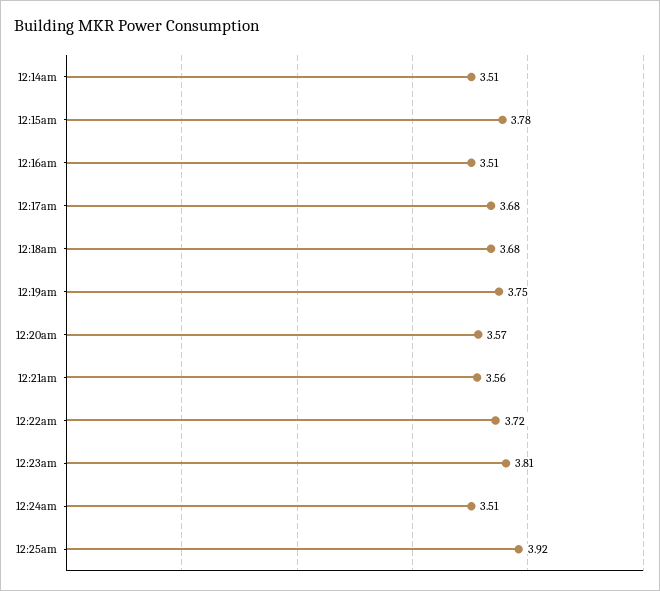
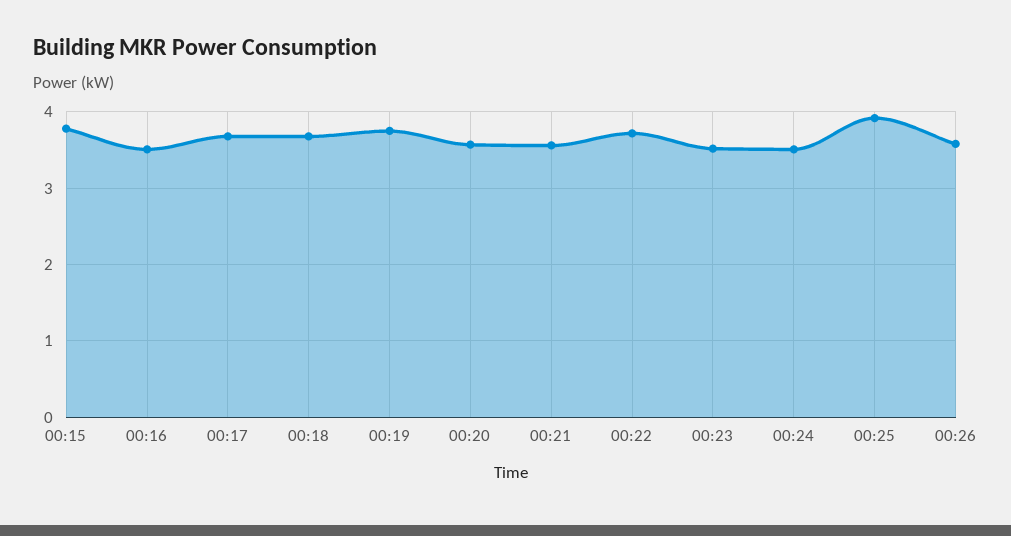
12:14am: 3.51 -> none
12:23am: 3.81 -> 3.5
00:26: none -> 3.6

